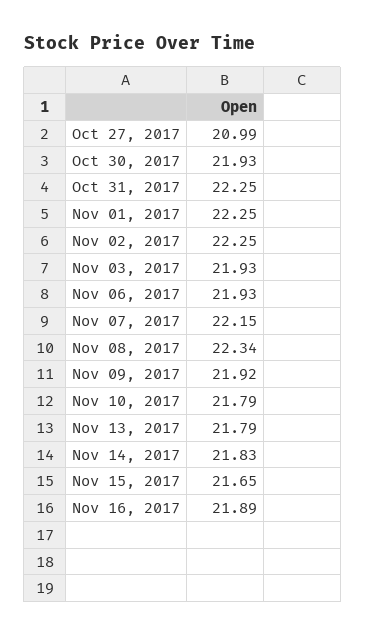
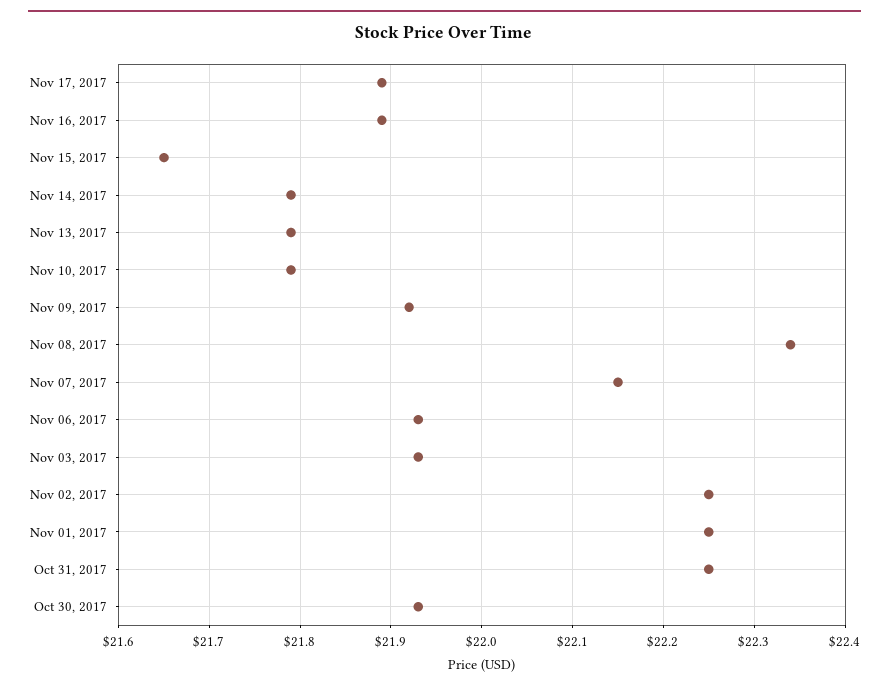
Oct 27, 2017: 20.99 -> none
Nov 14, 2017: 21.83 -> 21.79
Nov 17, 2017: none -> 21.89

